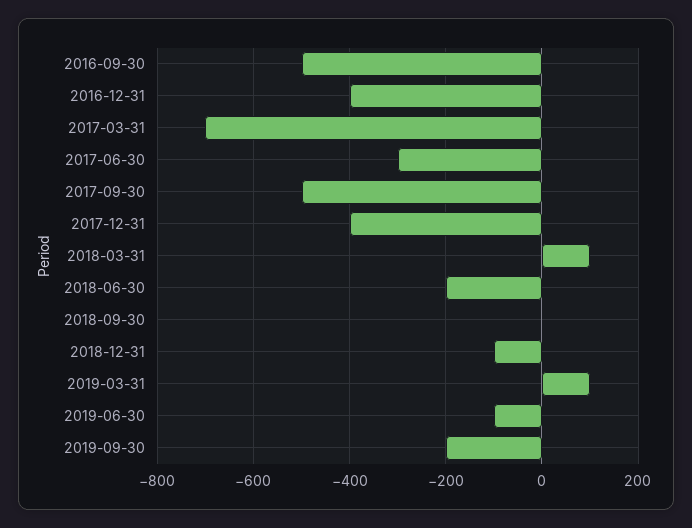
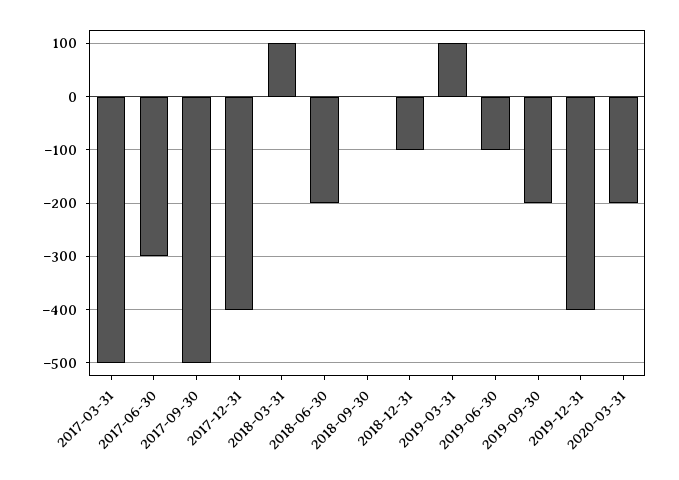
2016-09-30: -500 -> none
2016-12-31: -400 -> none
2017-03-31: -700 -> -500
2019-12-31: none -> -400
2020-03-31: none -> -200

